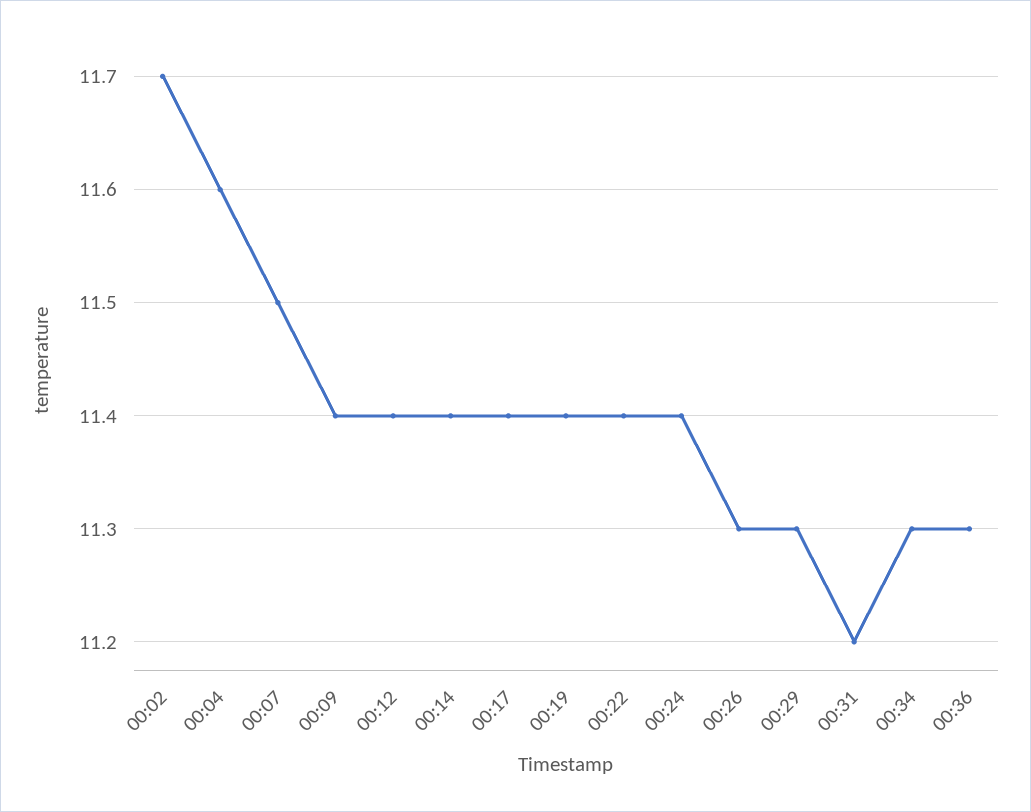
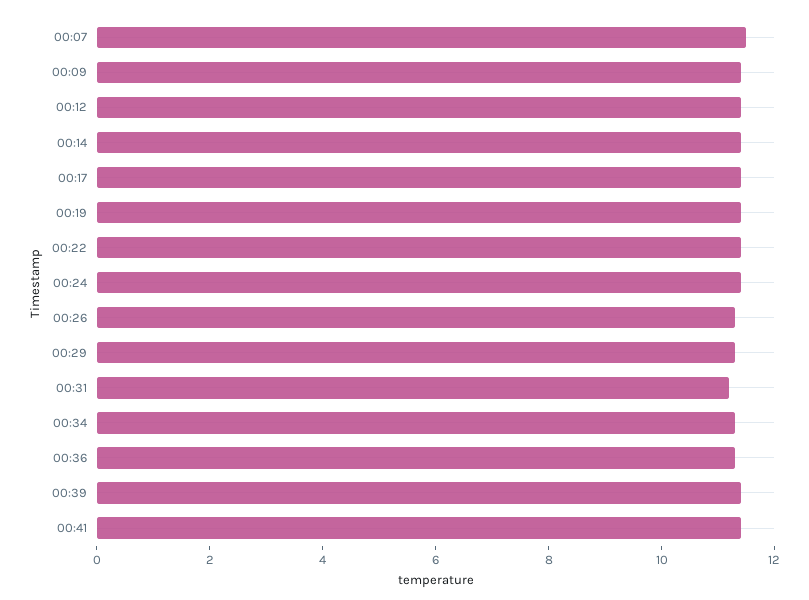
00:02: 11.7 -> none
00:04: 11.6 -> none
00:39: none -> 11.5
00:41: none -> 11.5

